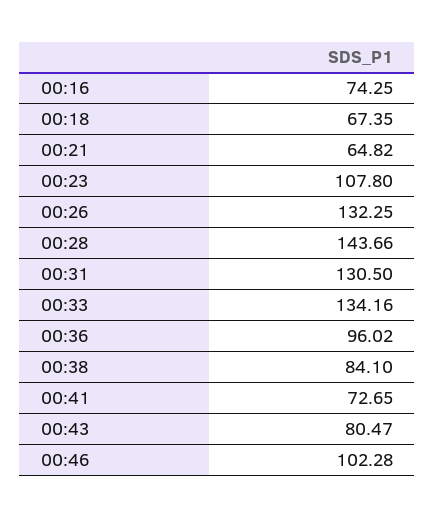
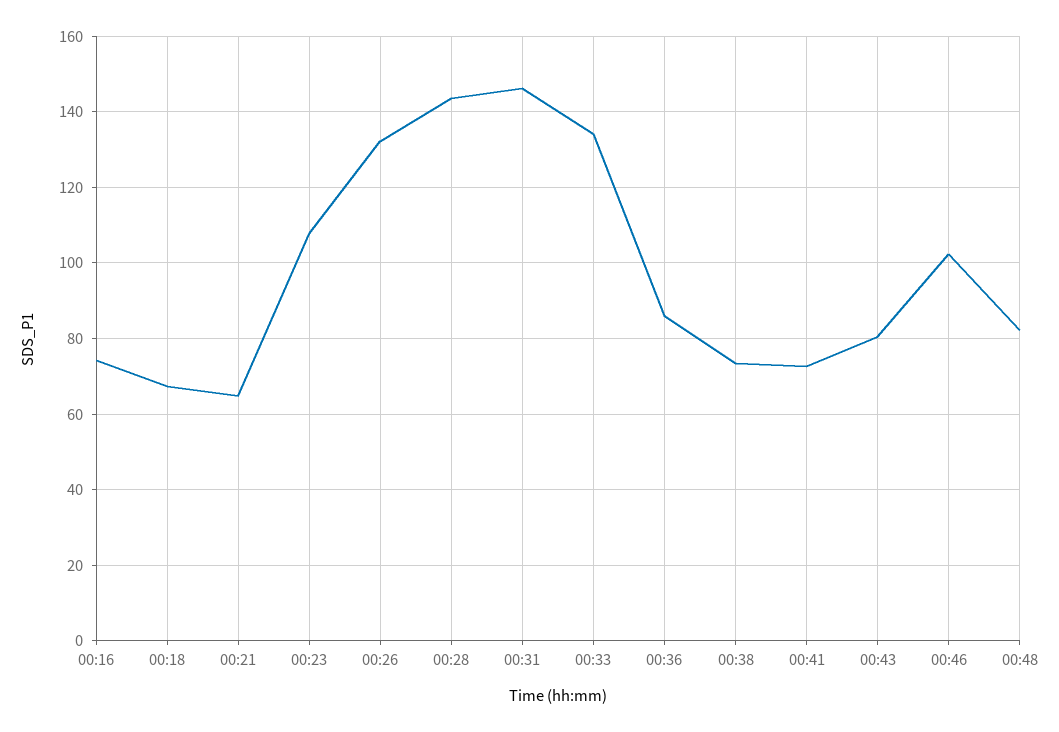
00:31: 130.5 -> 146
00:36: 96.02 -> 86
00:38: 84.1 -> 74
00:48: none -> 82

